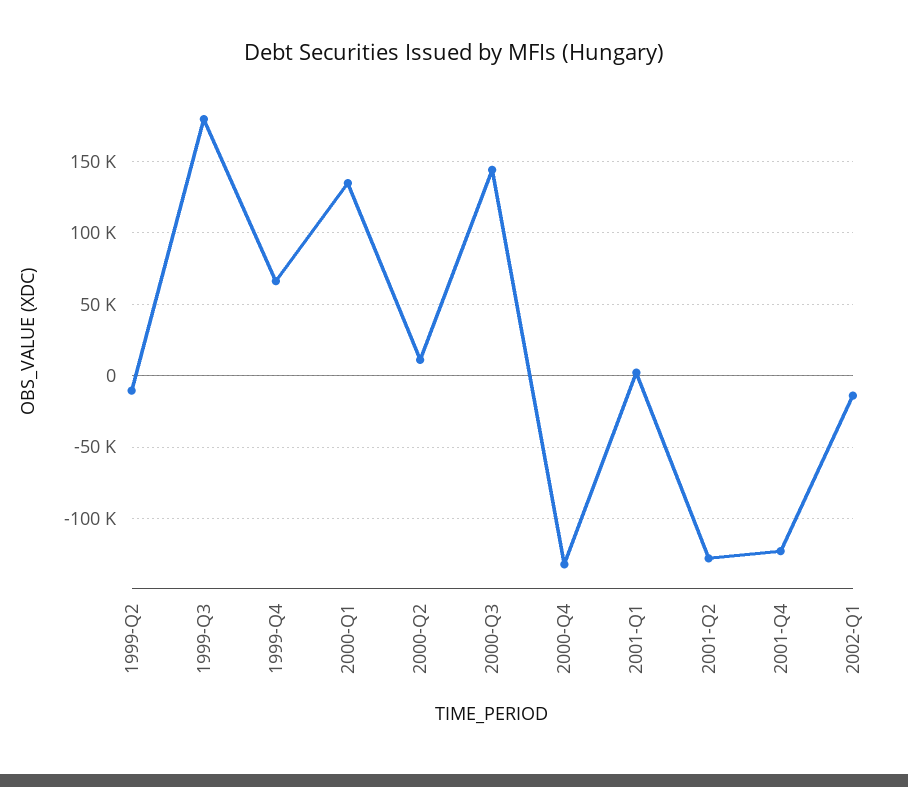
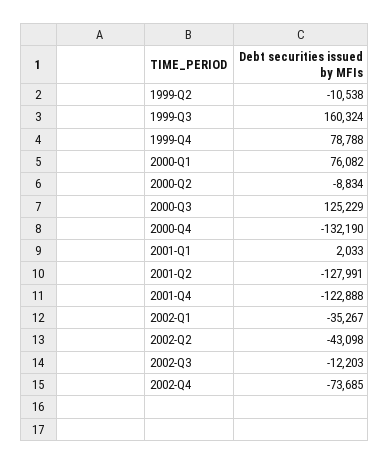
1999-Q3: 180000 -> 160324
1999-Q4: 65000 -> 78788
2000-Q1: 135000 -> 76082
2000-Q2: 10000 -> -8834
2000-Q3: 145000 -> 125229
2002-Q1: -15000 -> -35267
2002-Q2: none -> -43098
2002-Q3: none -> -12203
2002-Q4: none -> -73685

